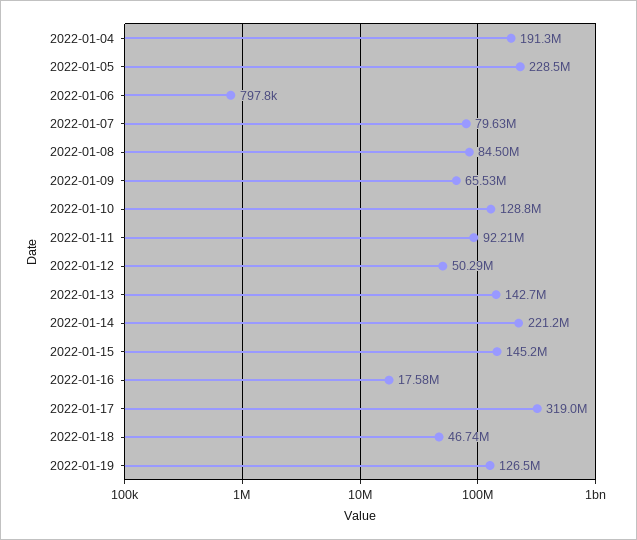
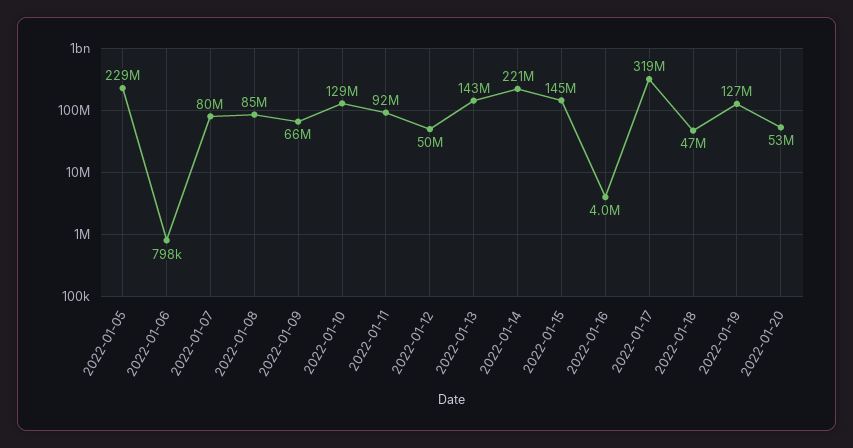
2022-01-04: 191300000 -> none
2022-01-16: 17580000 -> 4000000
2022-01-20: none -> 53000000

